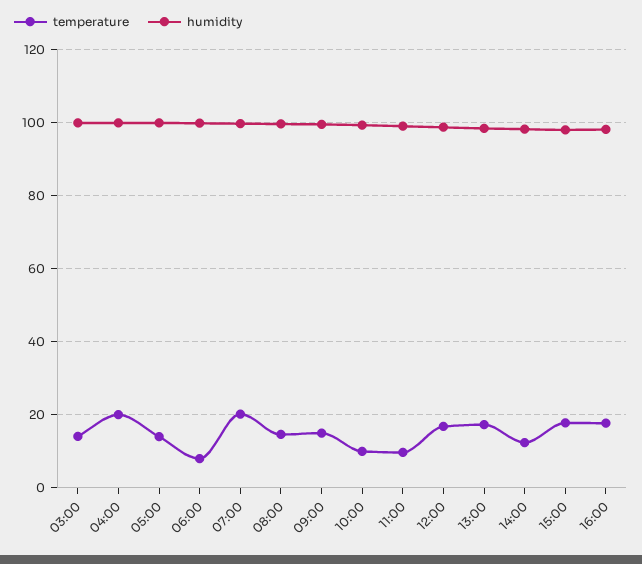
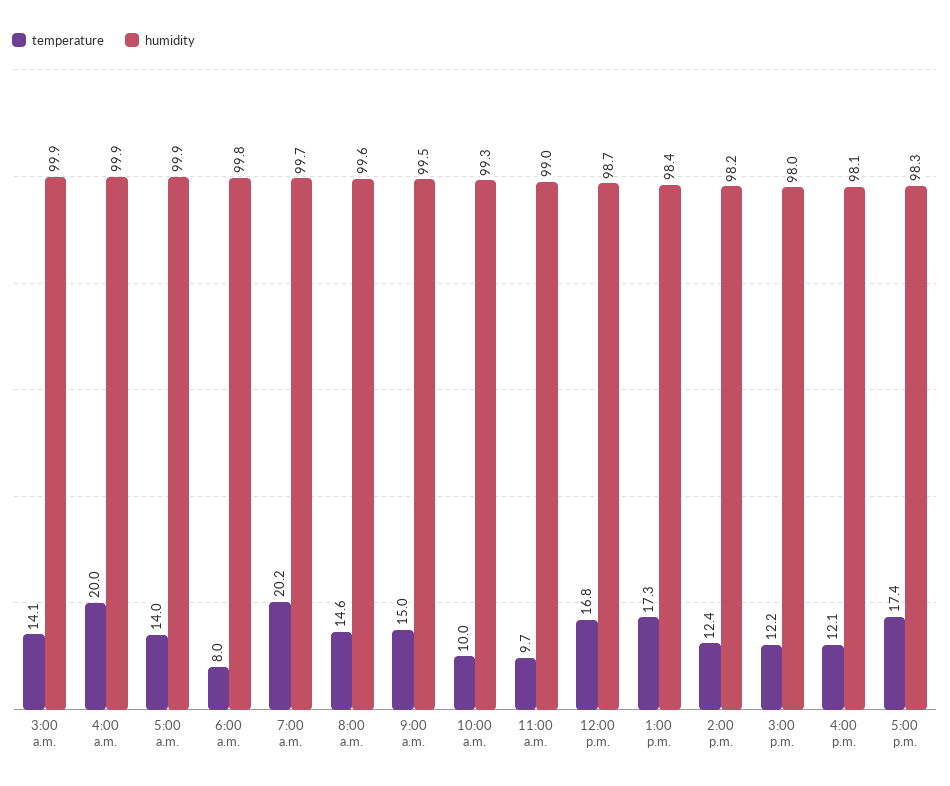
temperature, 15:00: 18 -> 12.2
temperature, 16:00: 18 -> 12.1
temperature, 5:00 p.m.: none -> 17.4
humidity, 5:00 p.m.: none -> 98.3

